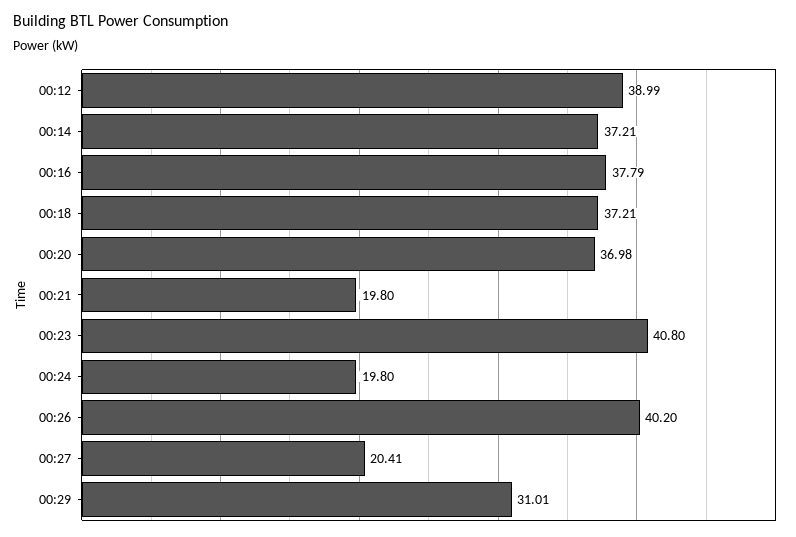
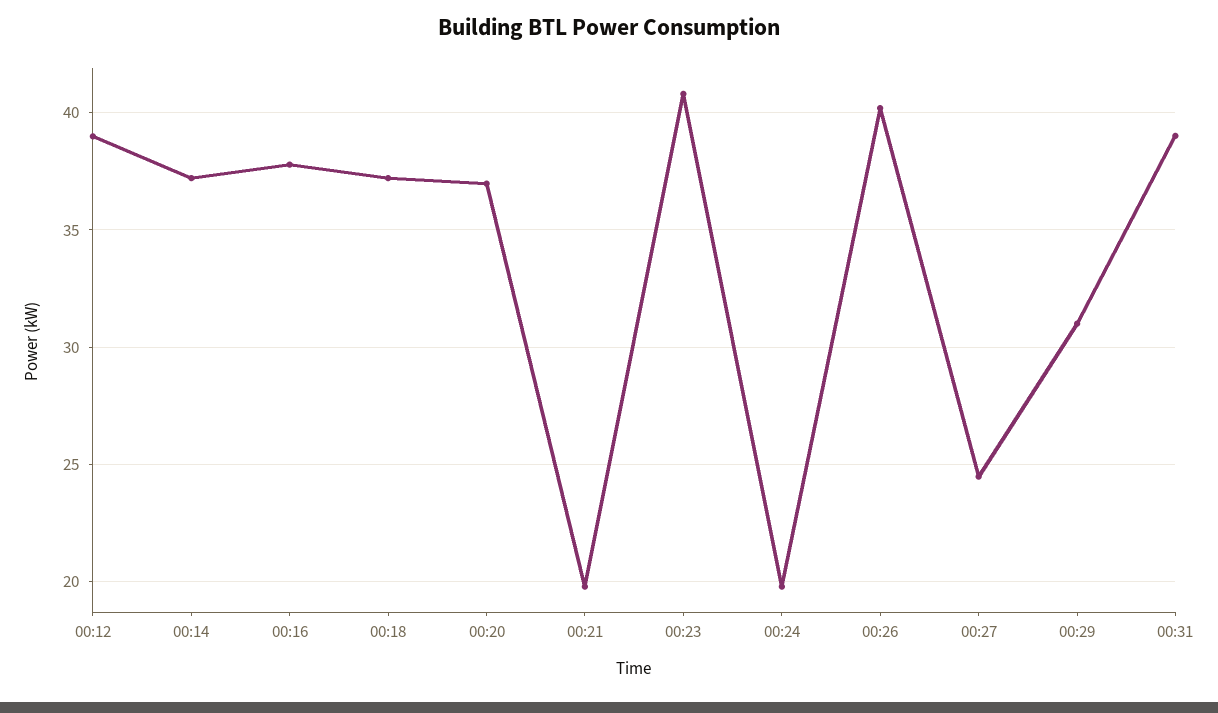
00:27: 20.41 -> 24.5
00:31: none -> 39

